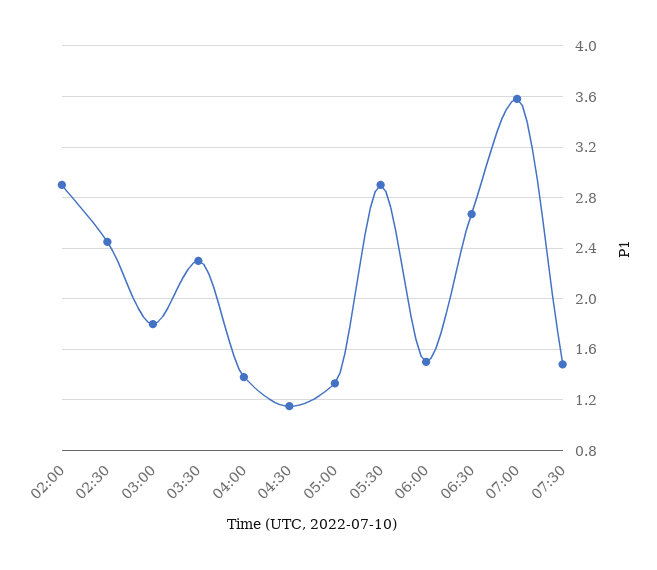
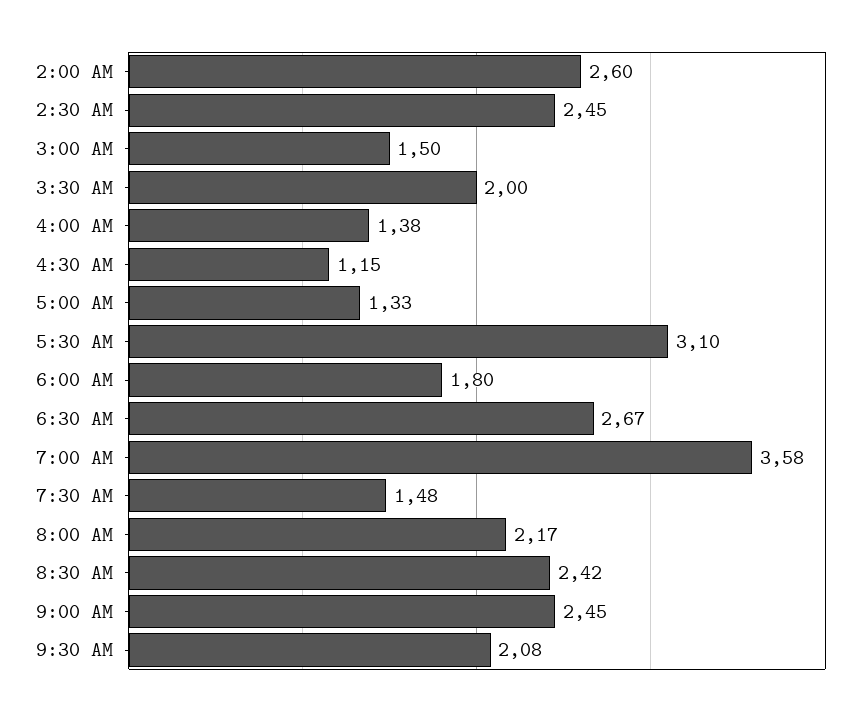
02:00: 2.9 -> 2.6
03:00: 1.8 -> 1.5
03:30: 2.3 -> 2
05:30: 2.9 -> 3.1
06:00: 1.5 -> 1.8
8:00 AM: none -> 2.17
8:30 AM: none -> 2.42
9:00 AM: none -> 2.45
9:30 AM: none -> 2.08

